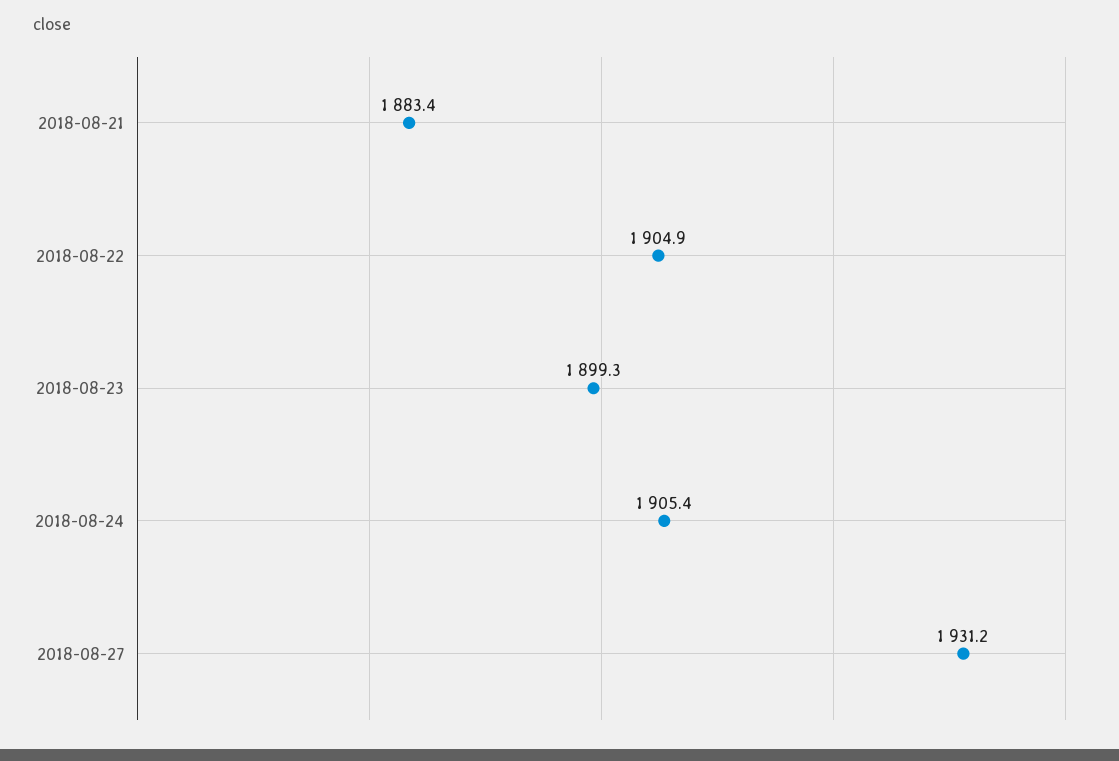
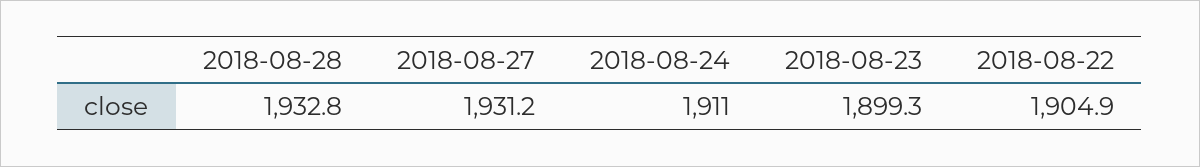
2018-08-21: 1883.4 -> none
2018-08-24: 1905.4 -> 1911
2018-08-28: none -> 1932.8

